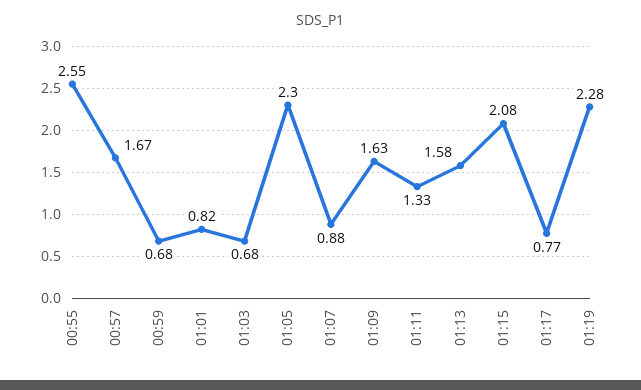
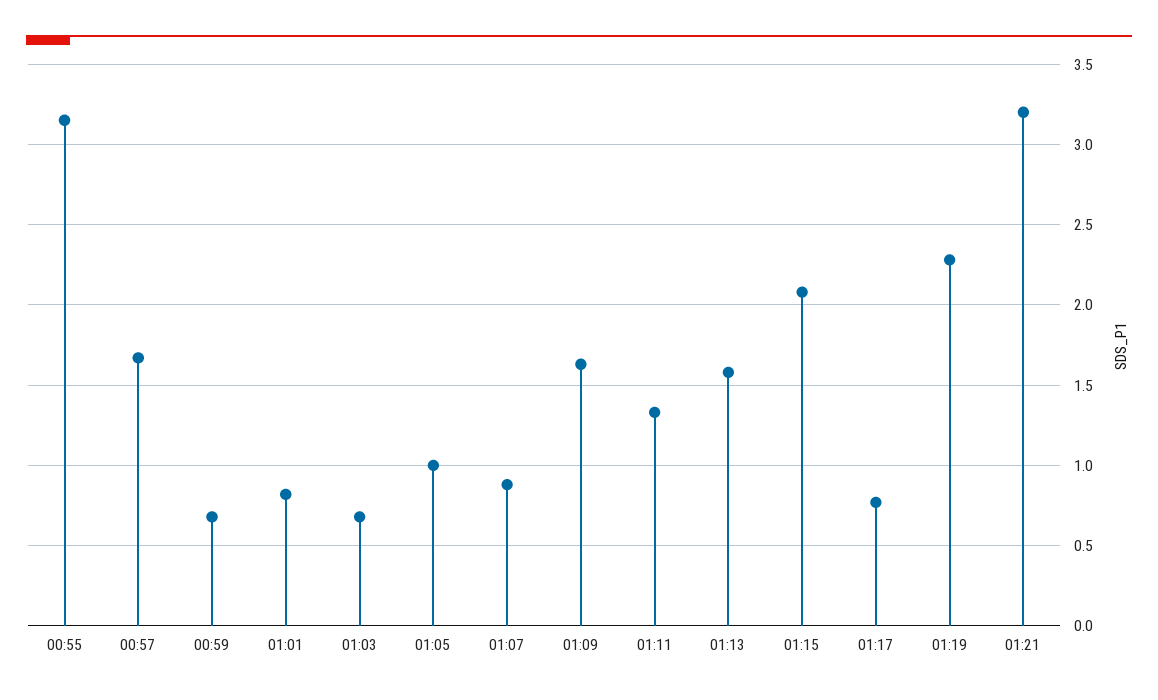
00:55: 2.55 -> 3.15
01:05: 2.3 -> 1
01:21: none -> 3.2

